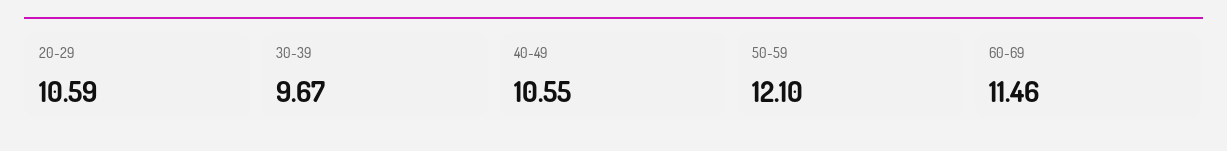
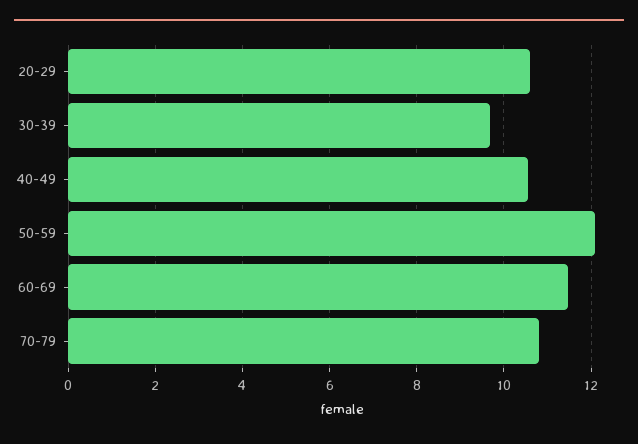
70-79: none -> 10.8

